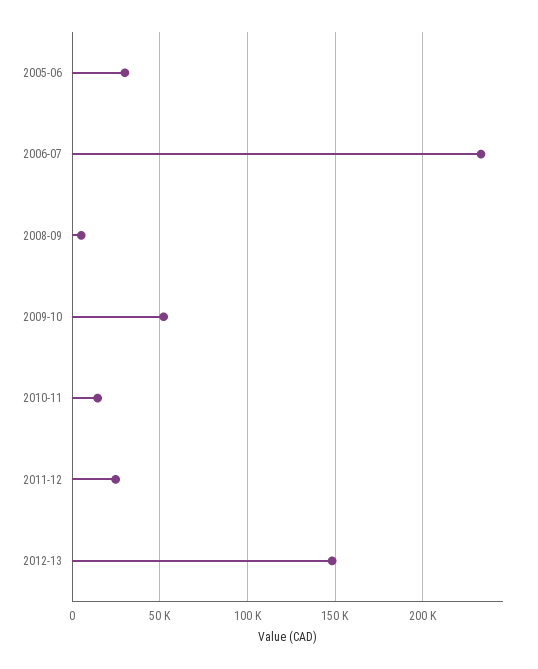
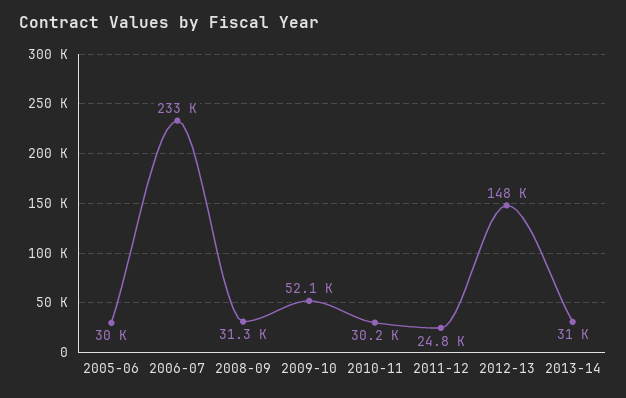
2008-09: 5000 -> 31300
2010-11: 15000 -> 30200
2013-14: none -> 31000

